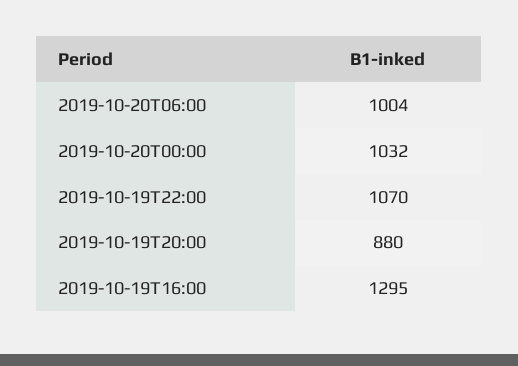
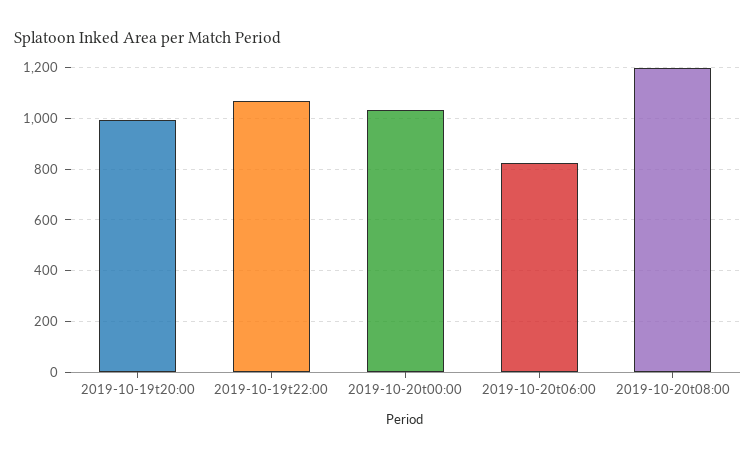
2019-10-20T06:00: 1004 -> 825
2019-10-19T20:00: 880 -> 1000
2019-10-19T16:00: 1295 -> none
2019-10-20t08:00: none -> 1200

